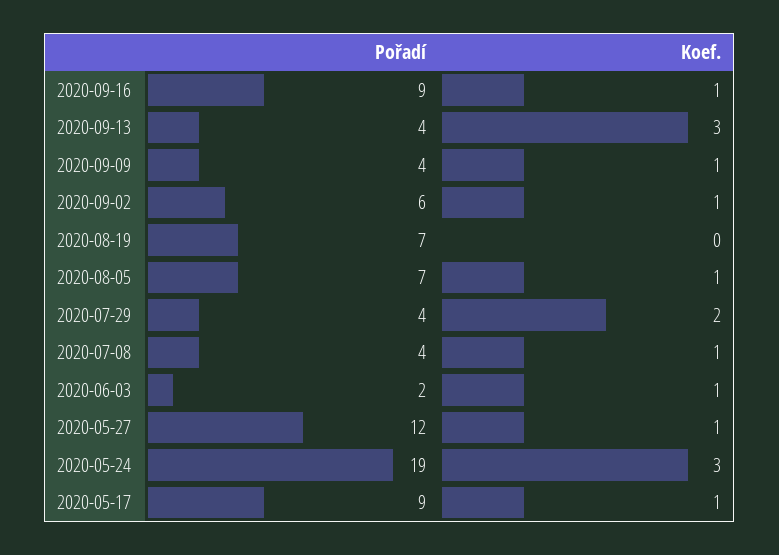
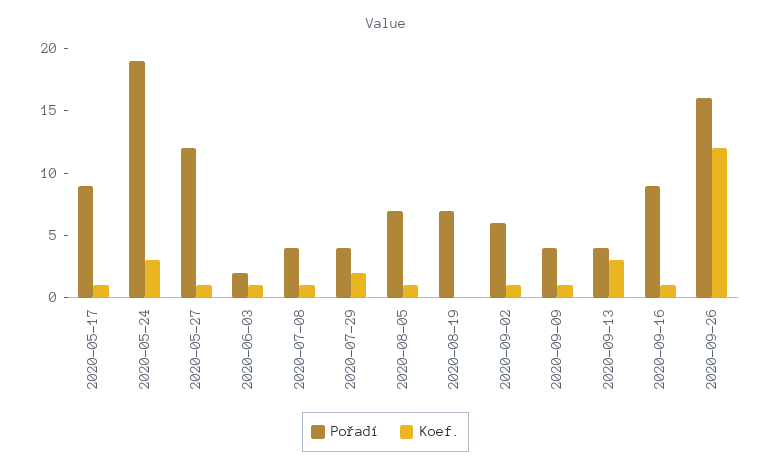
Pořadí, 2020-09-26: none -> 16
Koef., 2020-09-26: none -> 12

